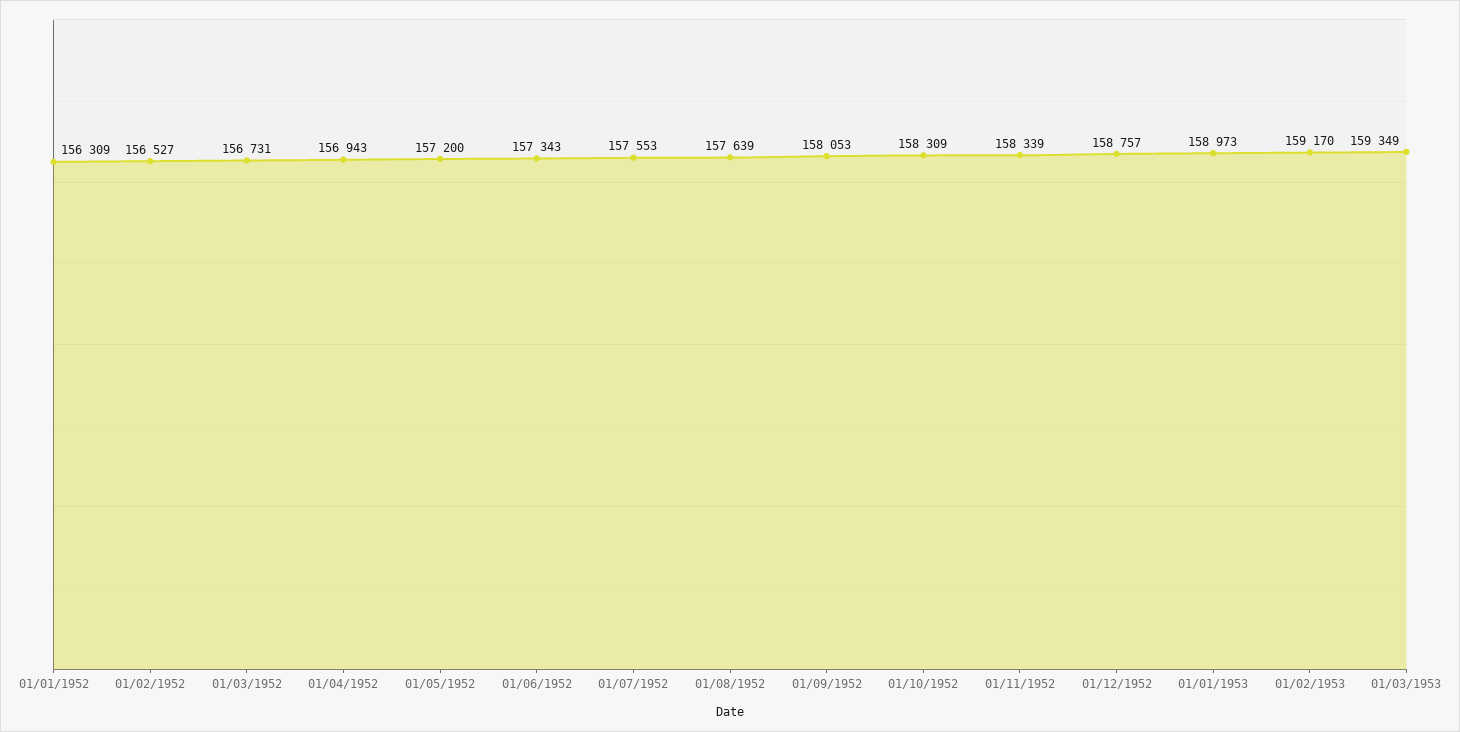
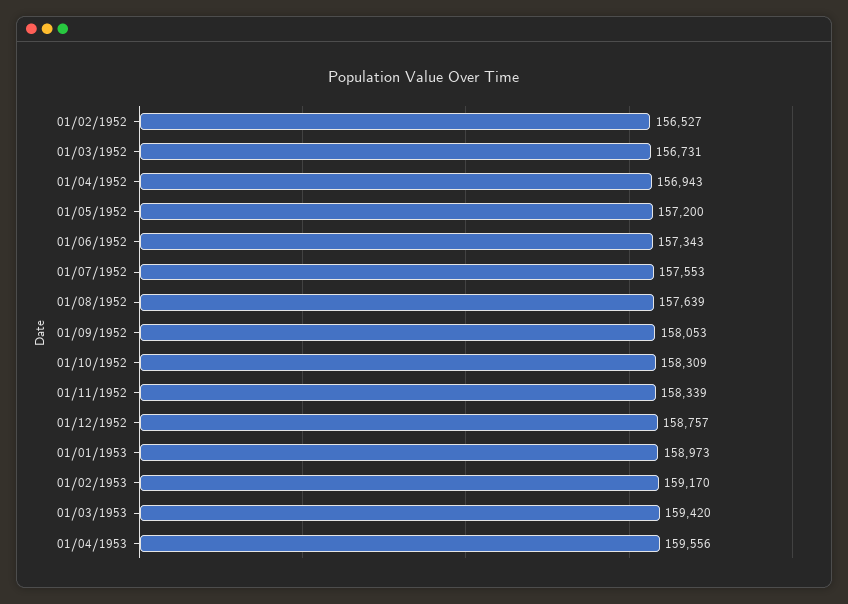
01/01/1952: 156309 -> none
01/03/1953: 159349 -> 159420
01/04/1953: none -> 159556

